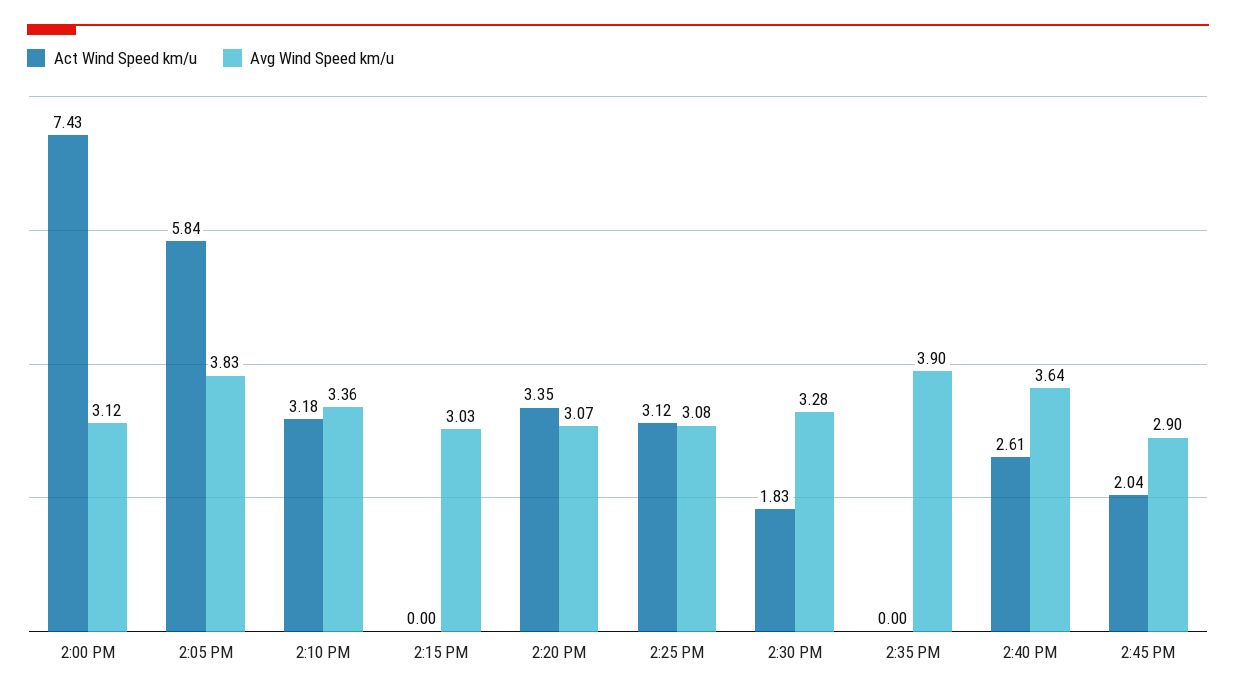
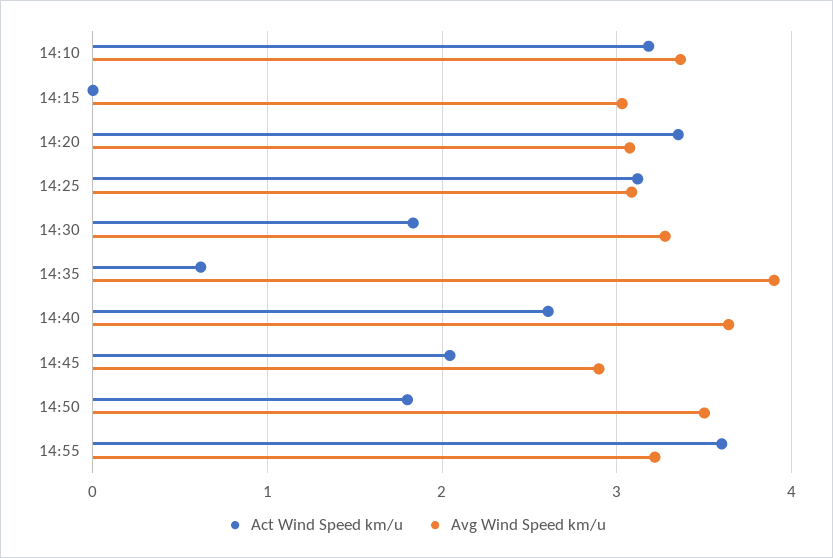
Act Wind Speed km/u, 2:00 PM: 7.43 -> none
Avg Wind Speed km/u, 2:00 PM: 3.12 -> none
Act Wind Speed km/u, 2:05 PM: 5.84 -> none
Avg Wind Speed km/u, 2:05 PM: 3.83 -> none
Act Wind Speed km/u, 2:35 PM: 0 -> 0.6
Act Wind Speed km/u, 14:50: none -> 1.8
Avg Wind Speed km/u, 14:50: none -> 3.5
Act Wind Speed km/u, 14:55: none -> 3.6
Avg Wind Speed km/u, 14:55: none -> 3.2

